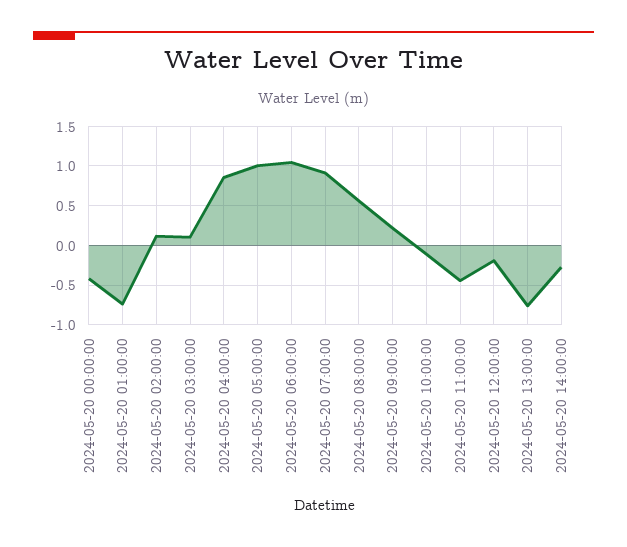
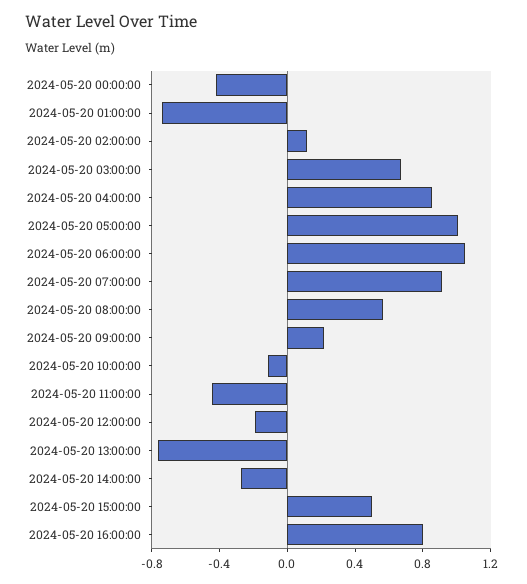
2024-05-20 03:00:00: 0.1 -> 0.7
2024-05-20 15:00:00: none -> 0.5
2024-05-20 16:00:00: none -> 0.8

